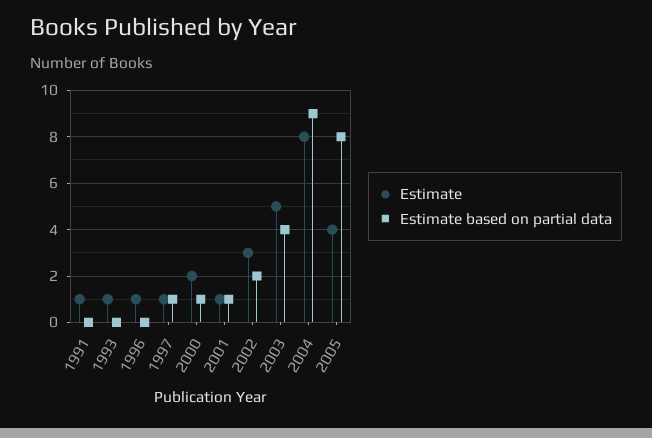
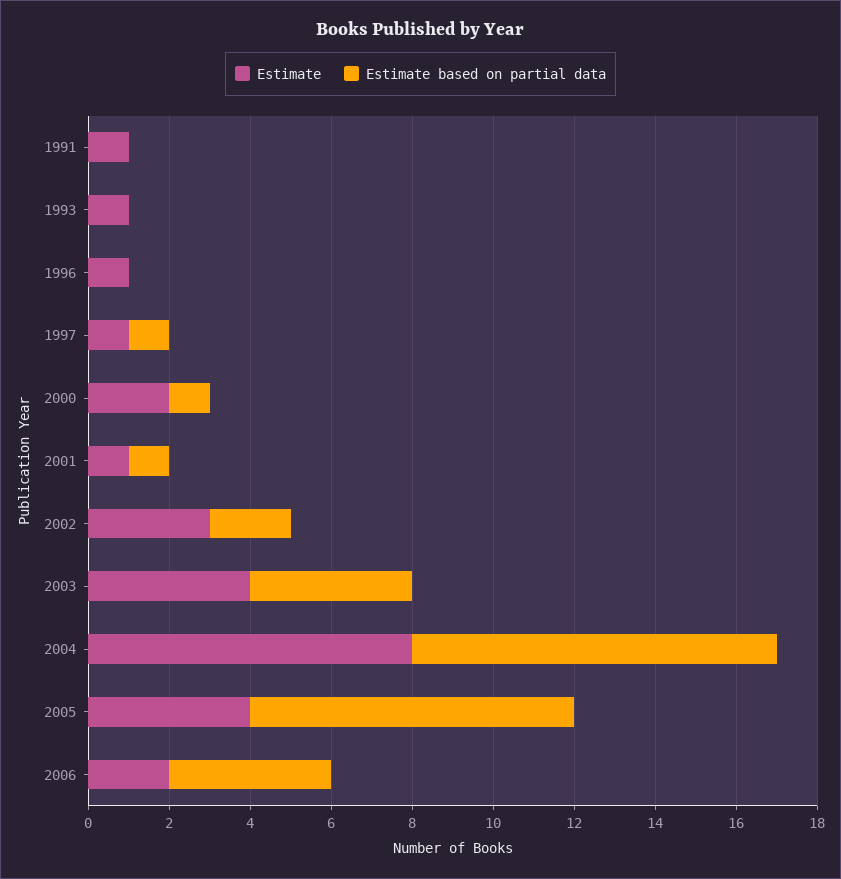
Estimate, 2003: 5 -> 4
Estimate, 2006: none -> 2
Estimate based on partial data, 2006: none -> 4

